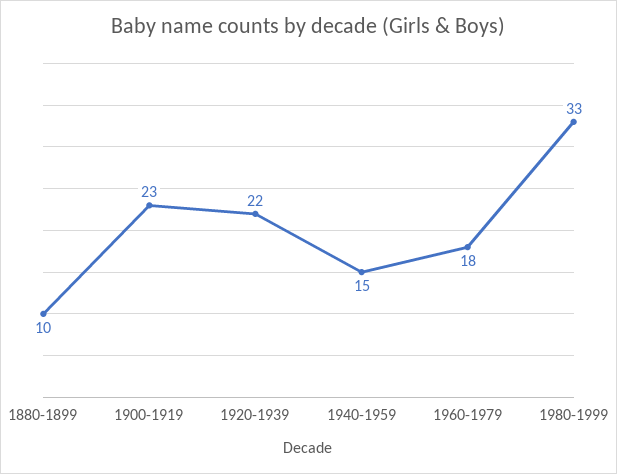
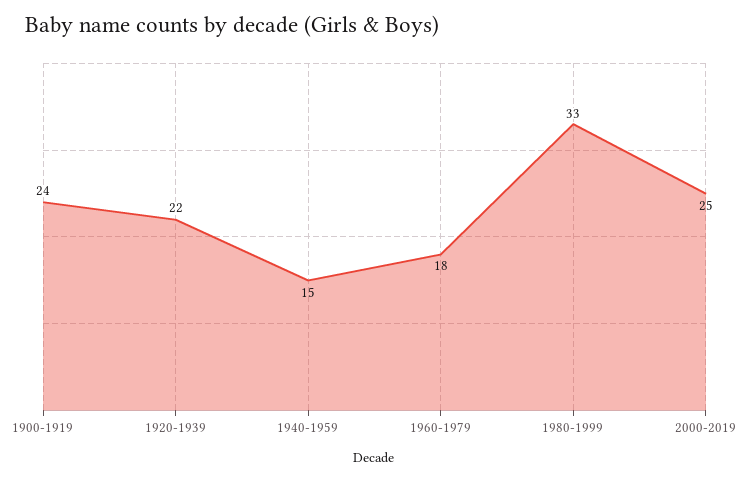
1880-1899: 10 -> none
1900-1919: 23 -> 24
2000-2019: none -> 25

